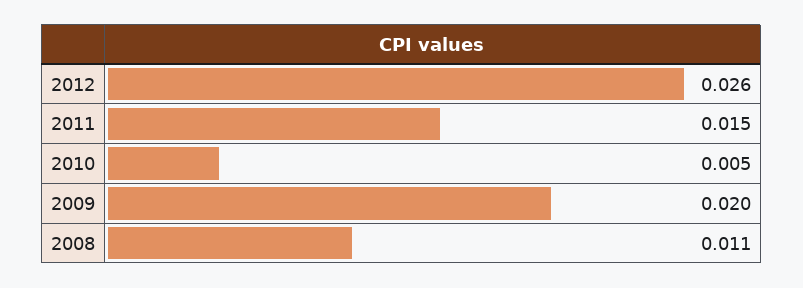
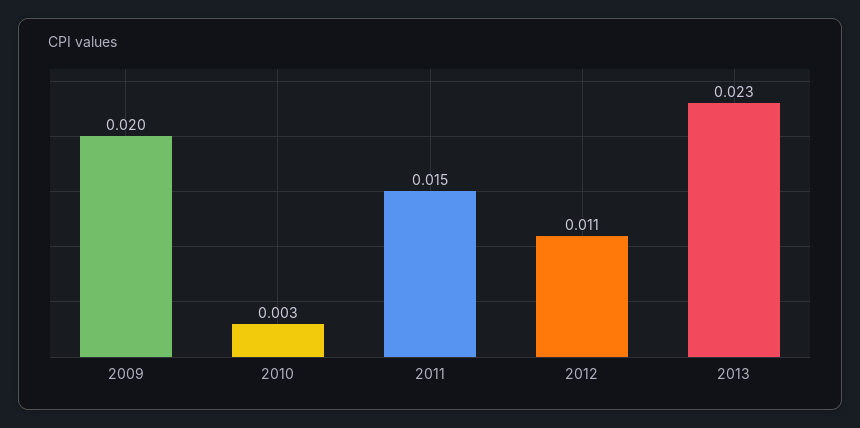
2012: 0.026 -> 0.011
2010: 0.005 -> 0.003
2008: 0.011 -> none
2013: none -> 0.023

